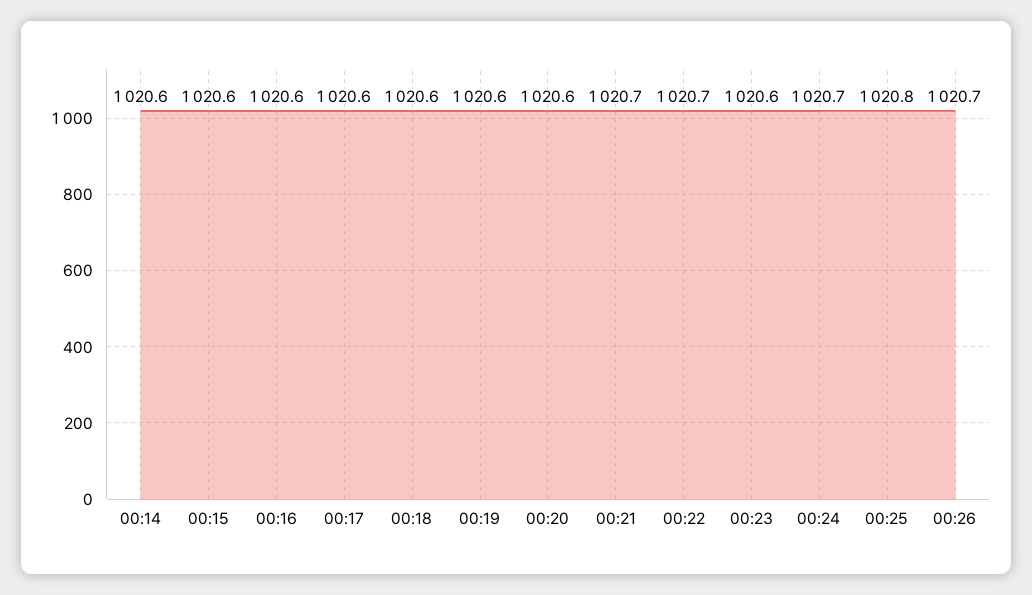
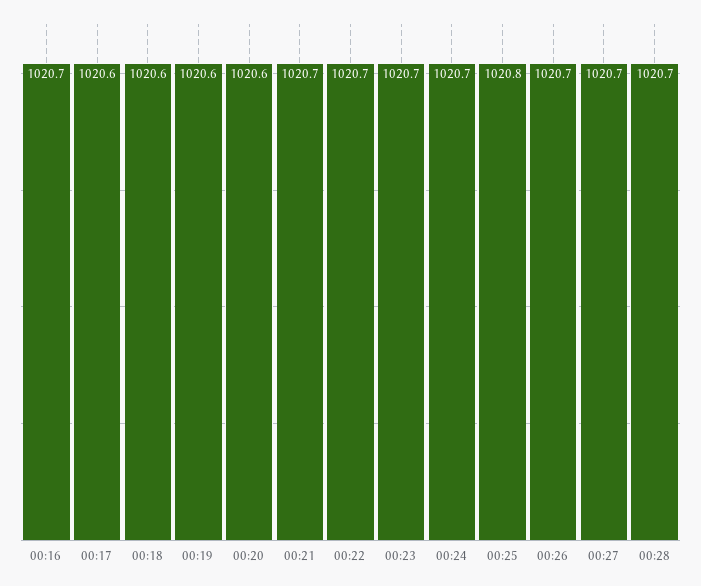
00:14: 1020.6 -> none
00:15: 1020.6 -> none
00:16: 1020.6 -> 1020.7
00:23: 1020.6 -> 1020.7
00:27: none -> 1020.7
00:28: none -> 1020.7

